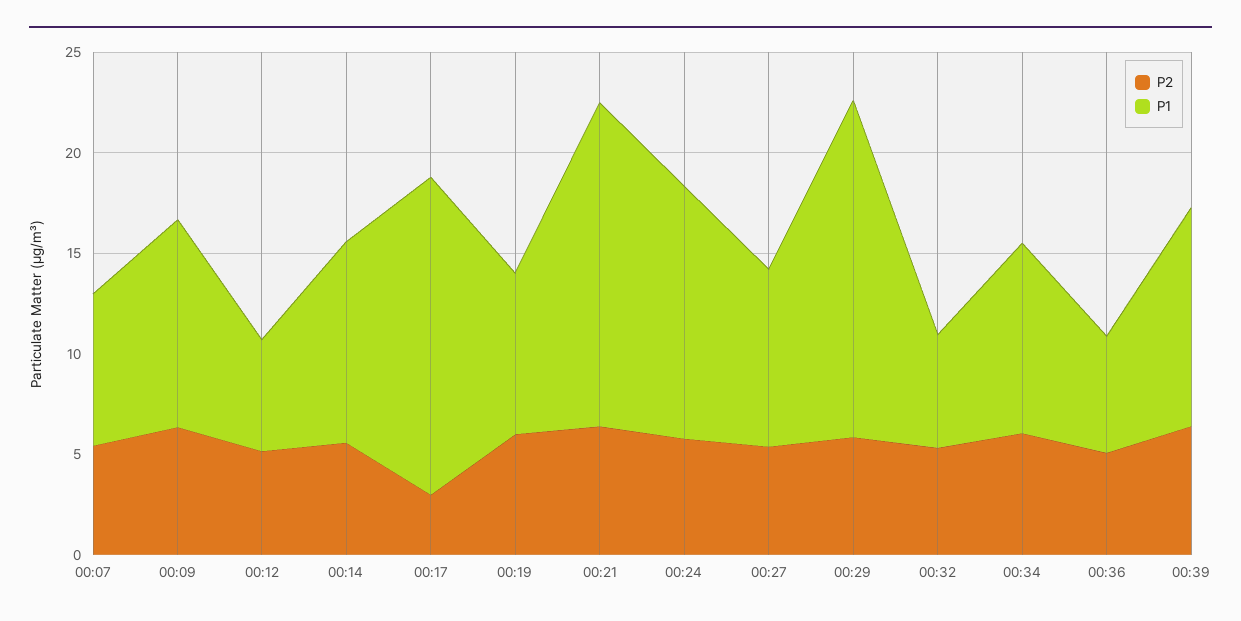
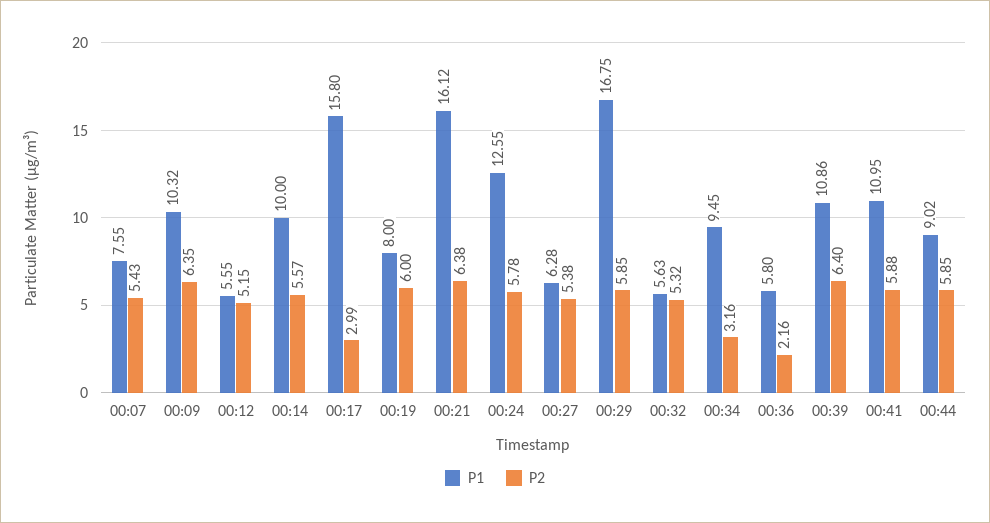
P1, 00:27: 9 -> 6.28
P2, 00:34: 6 -> 3.16
P2, 00:36: 5 -> 2.16
P1, 00:41: none -> 10.95
P2, 00:41: none -> 5.88
P1, 00:44: none -> 9.02
P2, 00:44: none -> 5.85

